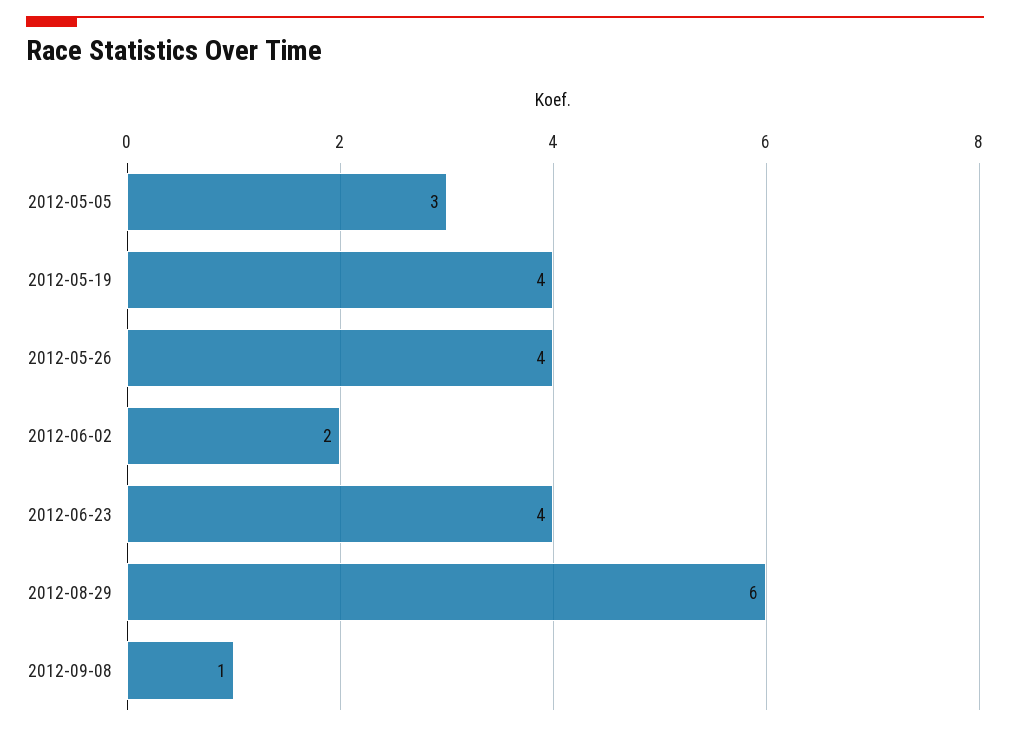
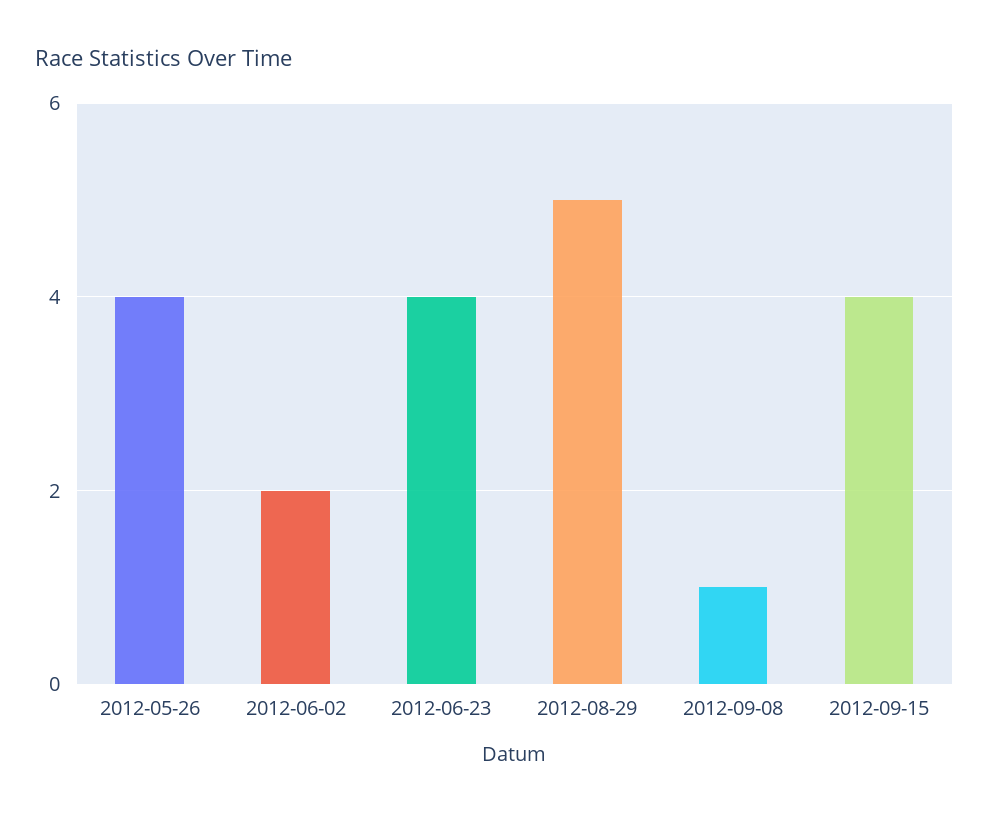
2012-05-05: 3 -> none
2012-05-19: 4 -> none
2012-08-29: 6 -> 5
2012-09-15: none -> 4

